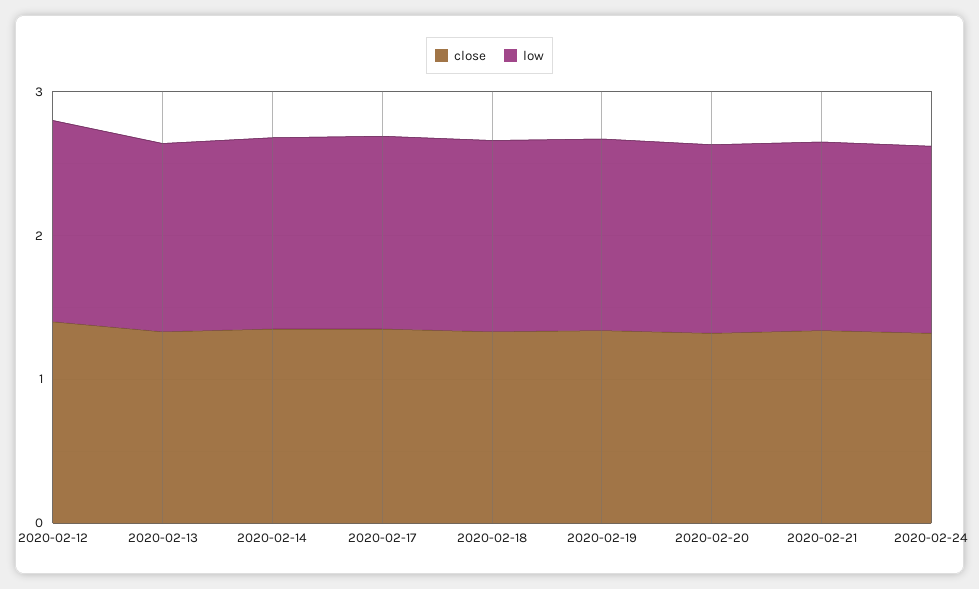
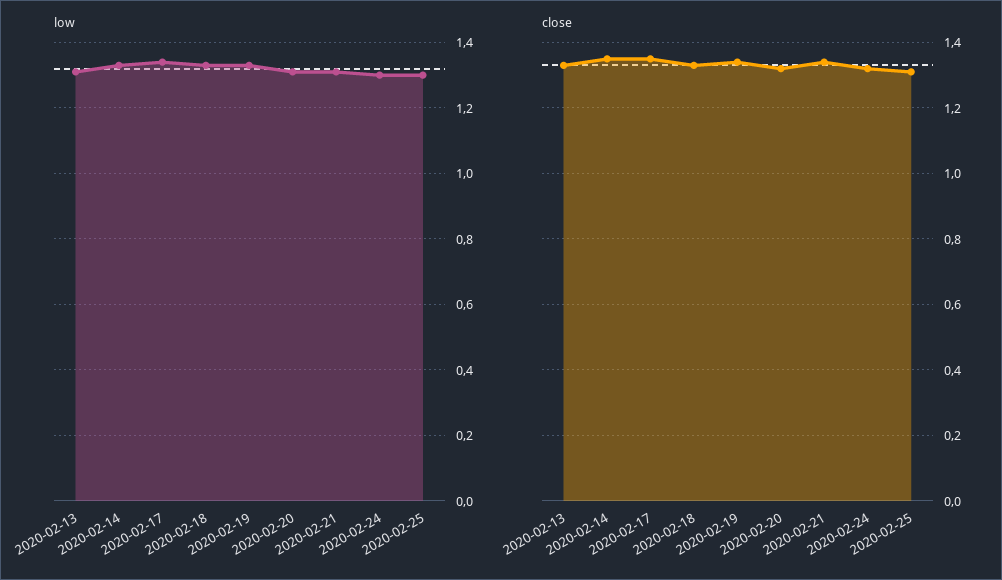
close, 2020-02-12: 1.4 -> none
low, 2020-02-12: 1.4 -> none
low, 2020-02-25: none -> 1.3
close, 2020-02-25: none -> 1.3

